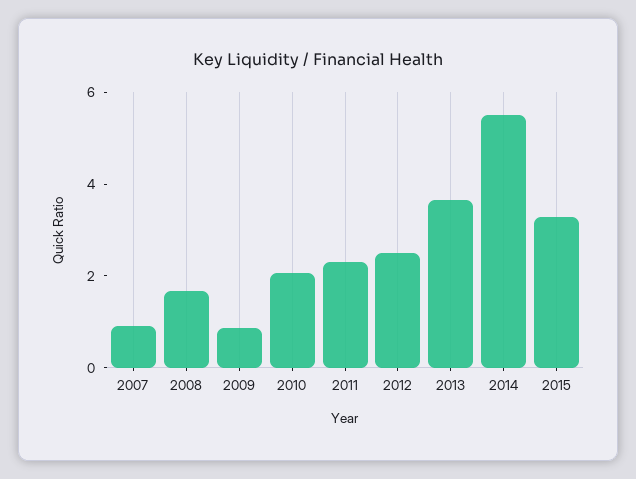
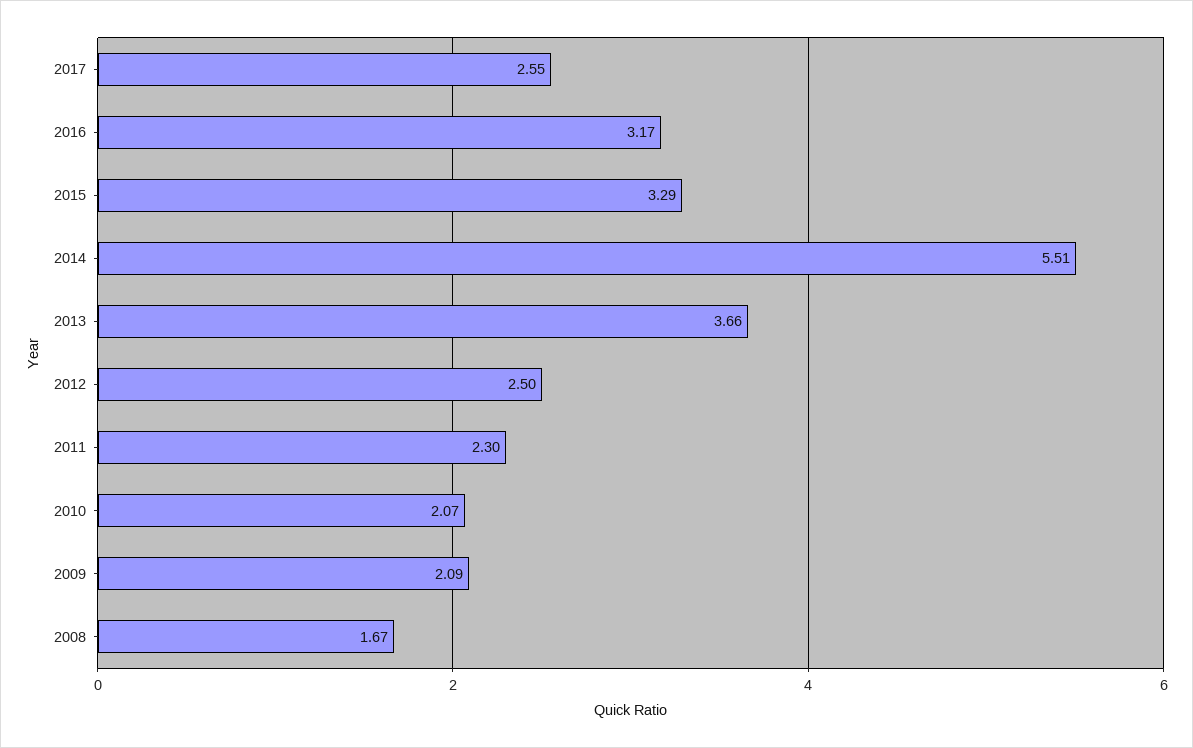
2007: 1 -> none
2009: 1 -> 2.09
2017: none -> 2.55
2016: none -> 3.17

